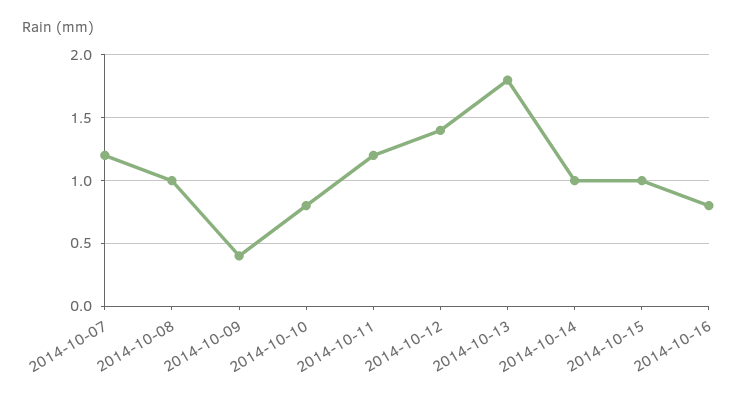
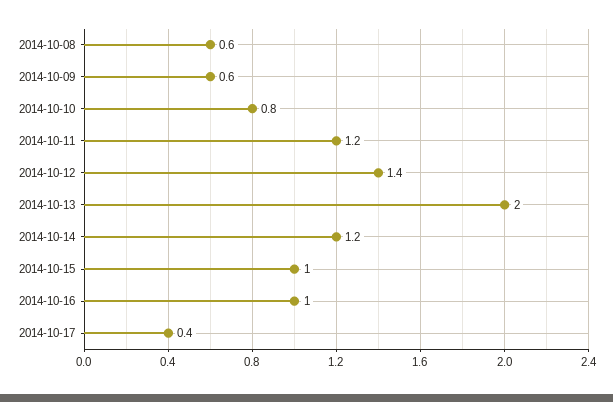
2014-10-07: 1.2 -> none
2014-10-08: 1 -> 0.6
2014-10-09: 0.4 -> 0.6
2014-10-13: 1.8 -> 2
2014-10-14: 1 -> 1.2
2014-10-16: 0.8 -> 1
2014-10-17: none -> 0.4

